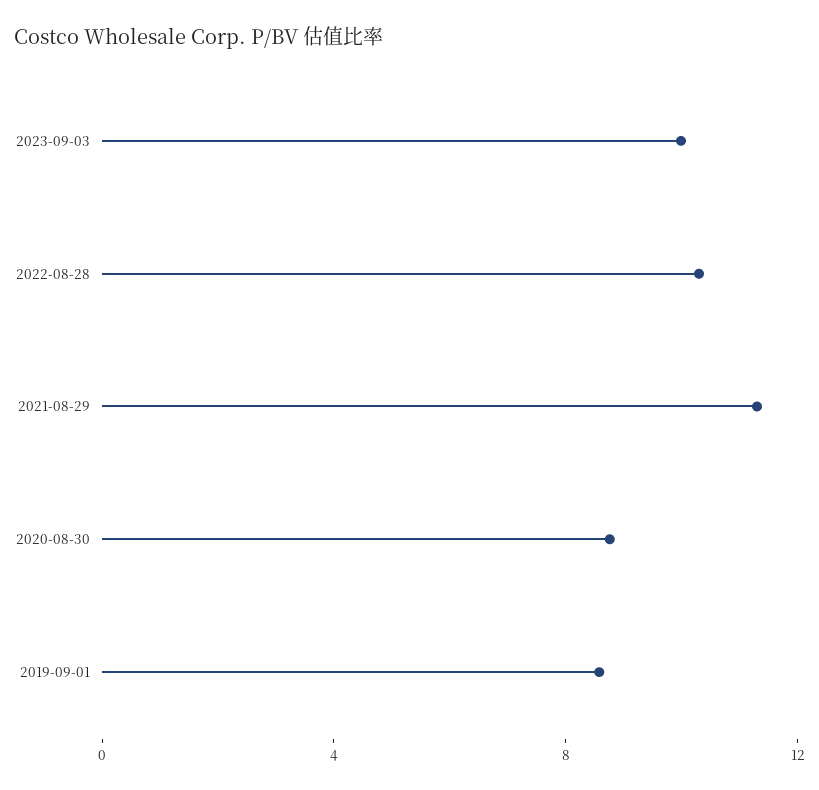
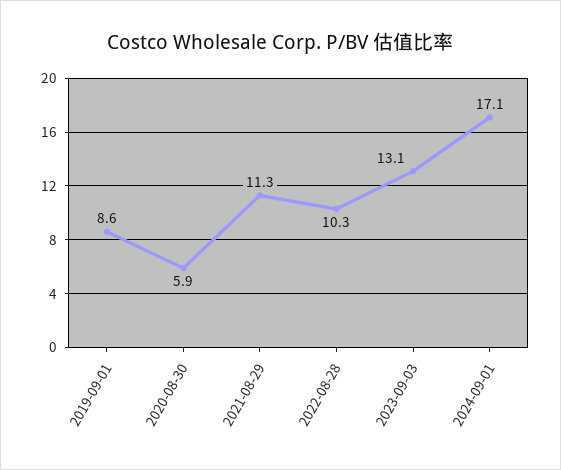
2023-09-03: 10 -> 13.1
2020-08-30: 9 -> 5.9
2024-09-01: none -> 17.1

